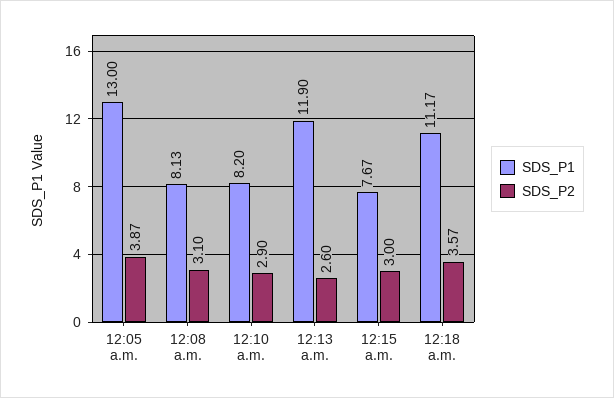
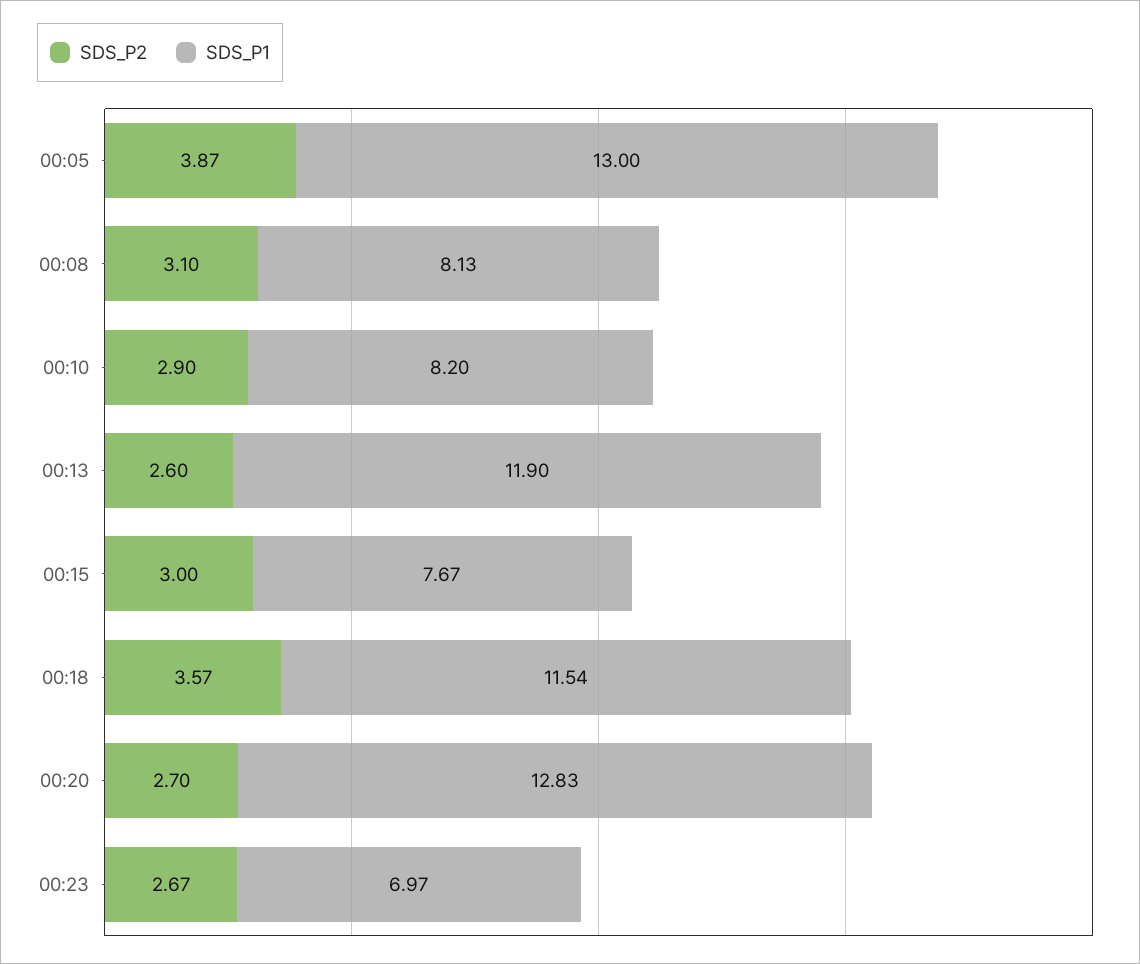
SDS_P1, 12:18 a.m.: 11.17 -> 11.54
SDS_P2, 00:20: none -> 2.7
SDS_P1, 00:20: none -> 12.83
SDS_P2, 00:23: none -> 2.67
SDS_P1, 00:23: none -> 6.97

